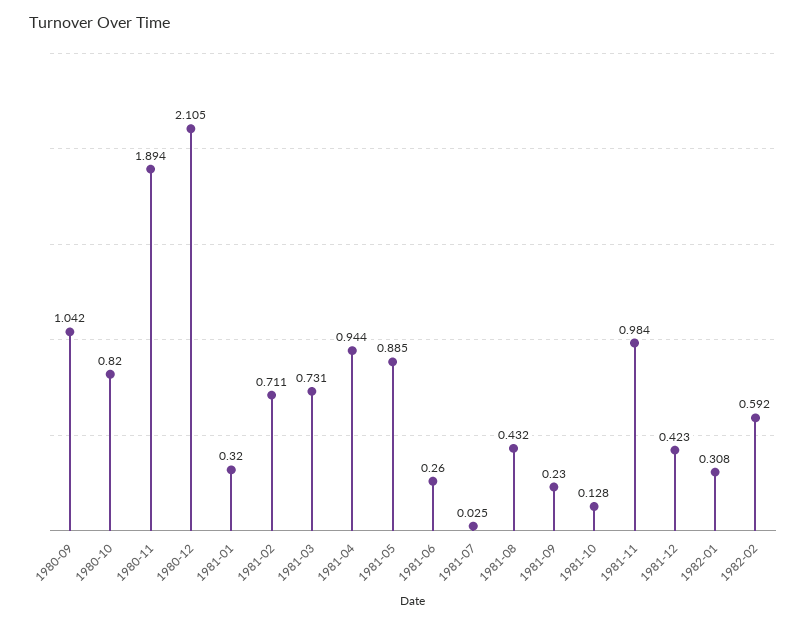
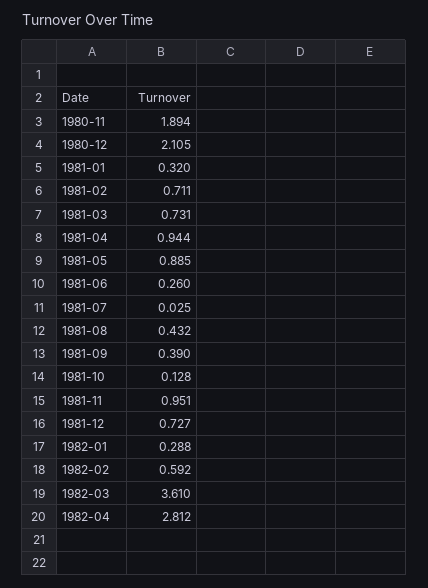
1980-09: 1.042 -> none
1980-10: 0.82 -> none
1981-09: 0.23 -> 0.39
1981-11: 0.984 -> 0.951
1981-12: 0.423 -> 0.727
1982-01: 0.308 -> 0.288
1982-03: none -> 3.61
1982-04: none -> 2.812

